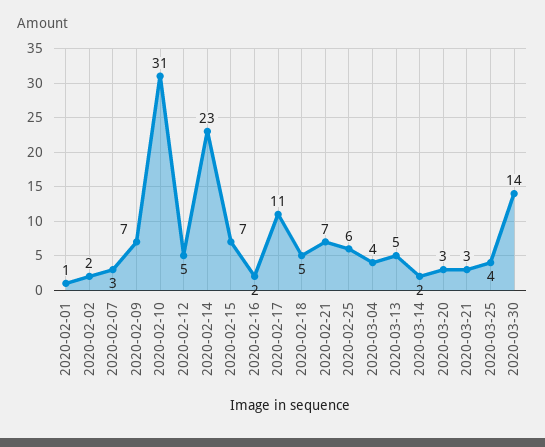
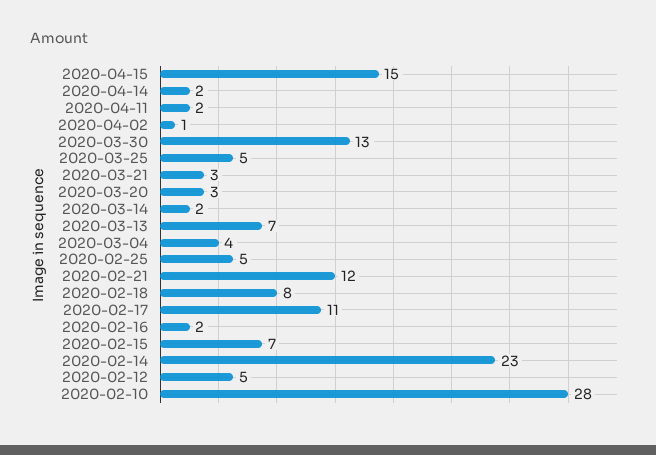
2020-02-01: 1 -> none
2020-02-02: 2 -> none
2020-02-07: 3 -> none
2020-02-09: 7 -> none
2020-02-10: 31 -> 28
2020-02-18: 5 -> 8
2020-02-21: 7 -> 12
2020-02-25: 6 -> 5
2020-03-13: 5 -> 7
2020-03-25: 4 -> 5
2020-03-30: 14 -> 13
2020-04-15: none -> 15
2020-04-14: none -> 2
2020-04-11: none -> 2
2020-04-02: none -> 1

